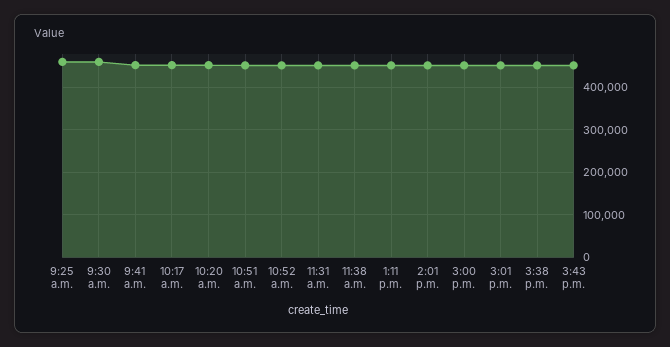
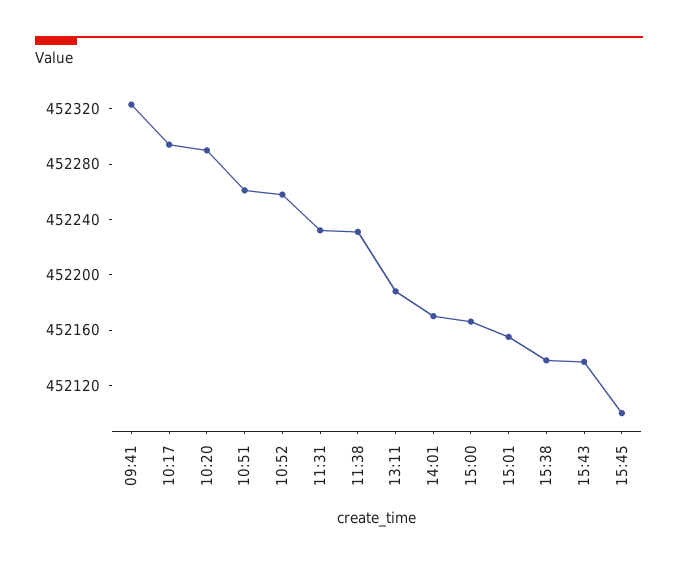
9:25 a.m.: 460000 -> none
9:30 a.m.: 460000 -> none
15:45: none -> 452100

